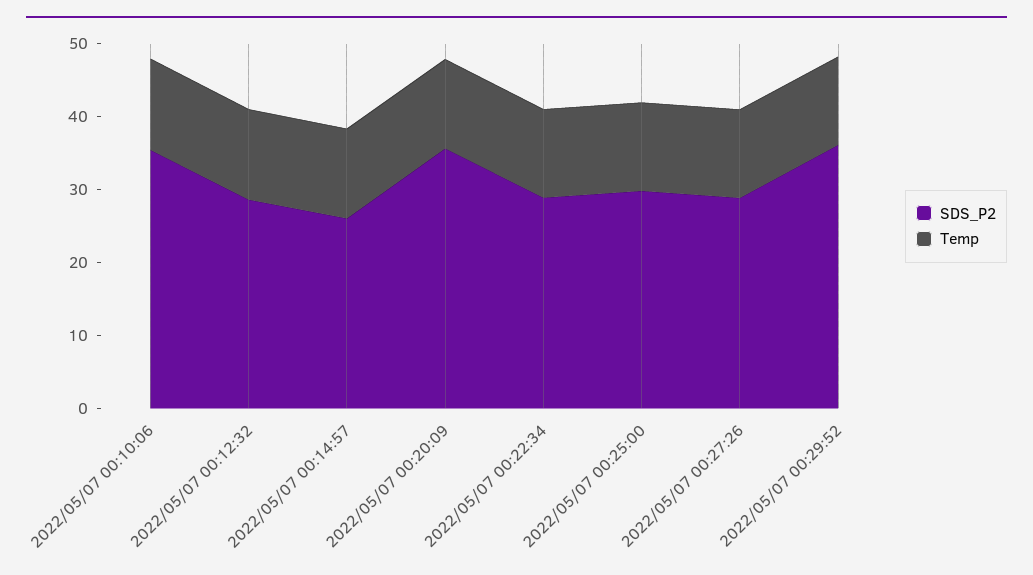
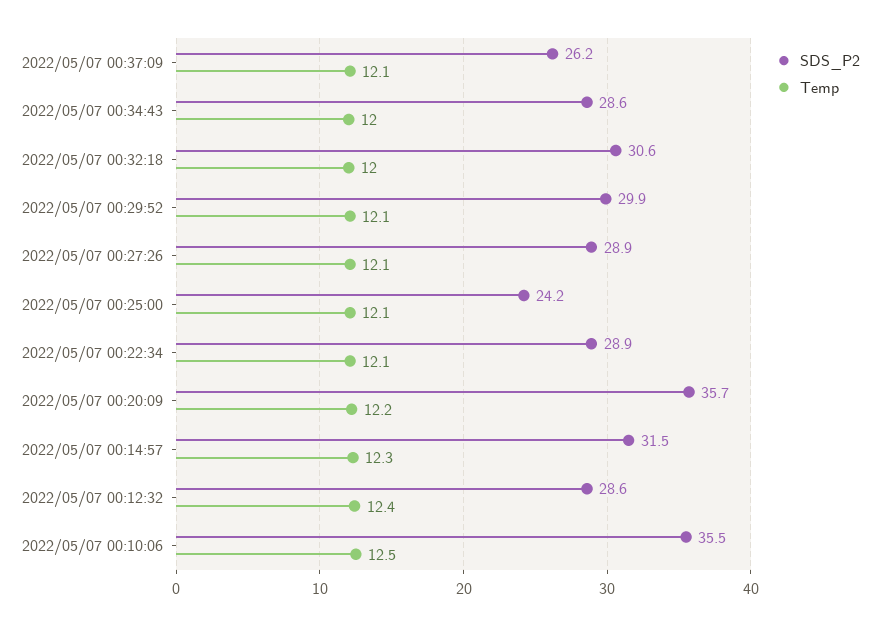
SDS_P2, 2022/05/07 00:14:57: 26 -> 31.5
SDS_P2, 2022/05/07 00:25:00: 30 -> 24.2
SDS_P2, 2022/05/07 00:29:52: 36 -> 29.9
SDS_P2, 2022/05/07 00:37:09: none -> 26.2
Temp, 2022/05/07 00:37:09: none -> 12.1
SDS_P2, 2022/05/07 00:34:43: none -> 28.6
Temp, 2022/05/07 00:34:43: none -> 12
SDS_P2, 2022/05/07 00:32:18: none -> 30.6
Temp, 2022/05/07 00:32:18: none -> 12

